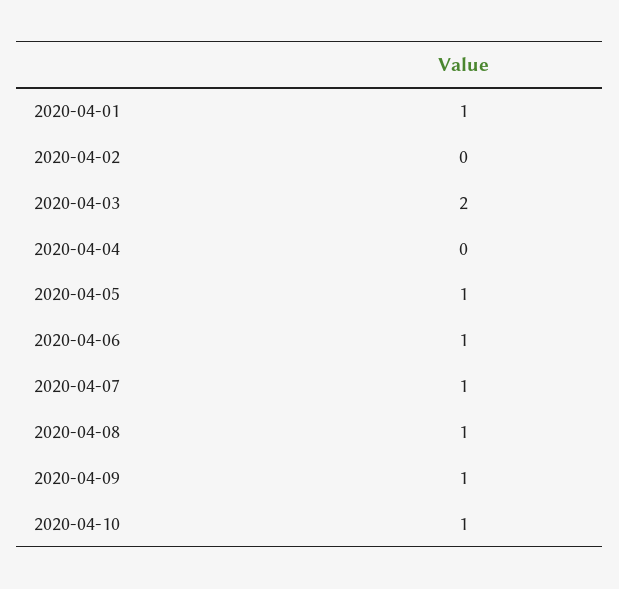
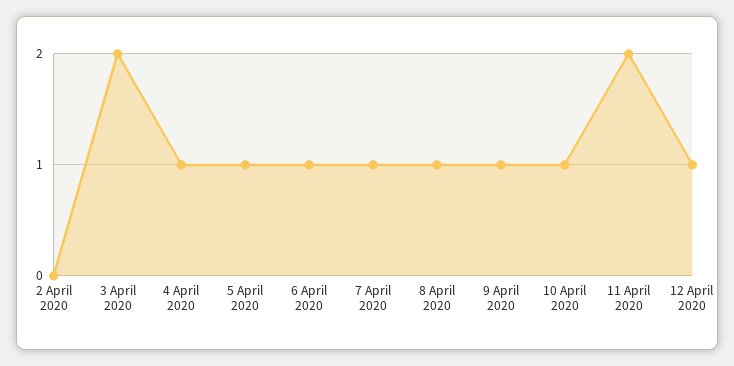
2020-04-01: 1 -> none
2020-04-04: 0 -> 1
11 April 2020: none -> 2
12 April 2020: none -> 1

